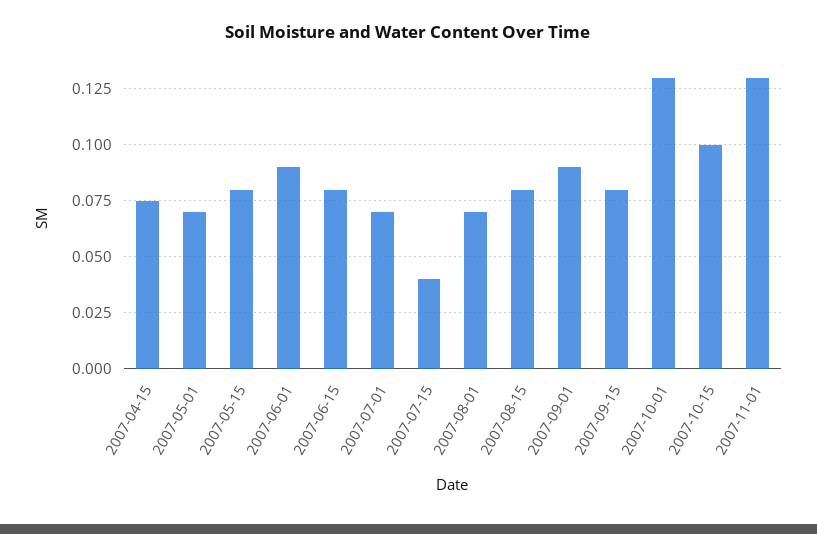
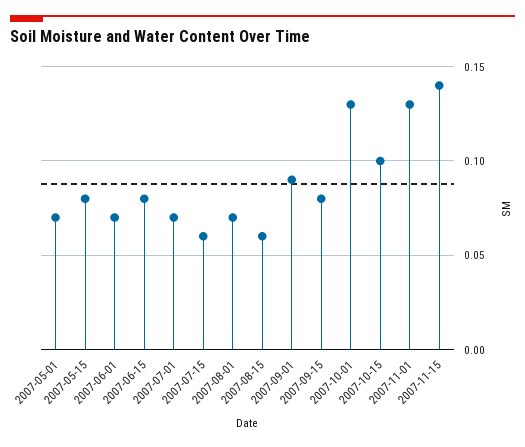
2007-04-15: 0.075 -> none
2007-06-01: 0.09 -> 0.07
2007-07-15: 0.04 -> 0.06
2007-08-15: 0.08 -> 0.06
2007-11-15: none -> 0.14

